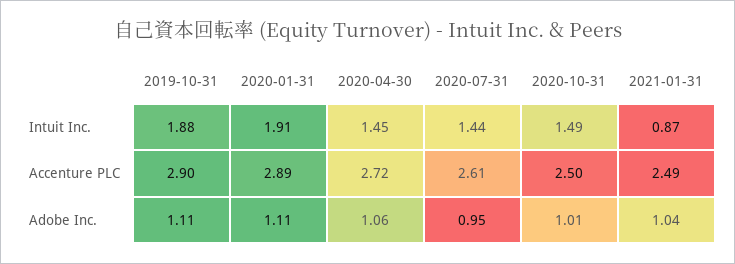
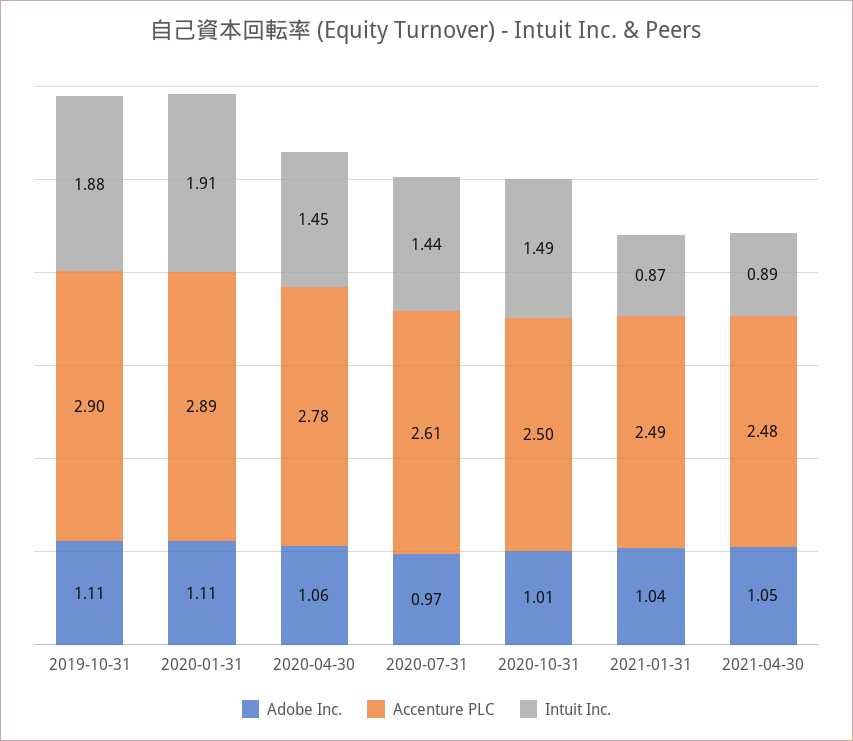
Accenture PLC, 2020-04-30: 2.72 -> 2.78
Adobe Inc., 2020-07-31: 0.95 -> 0.97
Adobe Inc., 2021-04-30: none -> 1.05
Accenture PLC, 2021-04-30: none -> 2.48
Intuit Inc., 2021-04-30: none -> 0.89

